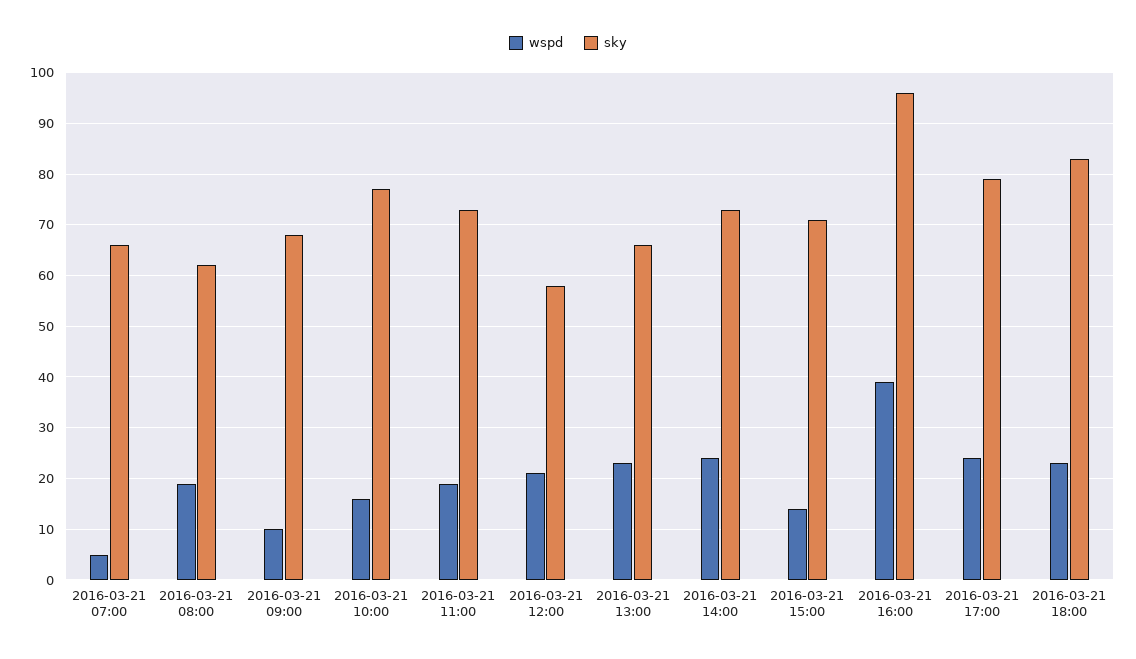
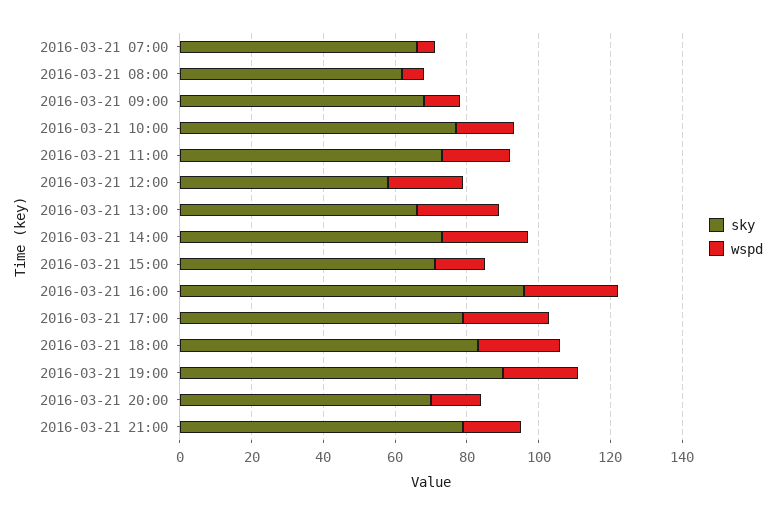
wspd, 2016-03-21 08:00: 20 -> 5
wspd, 2016-03-21 16:00: 40 -> 25
sky, 2016-03-21 19:00: none -> 90
wspd, 2016-03-21 19:00: none -> 20
sky, 2016-03-21 20:00: none -> 70
wspd, 2016-03-21 20:00: none -> 15
sky, 2016-03-21 21:00: none -> 80
wspd, 2016-03-21 21:00: none -> 15

